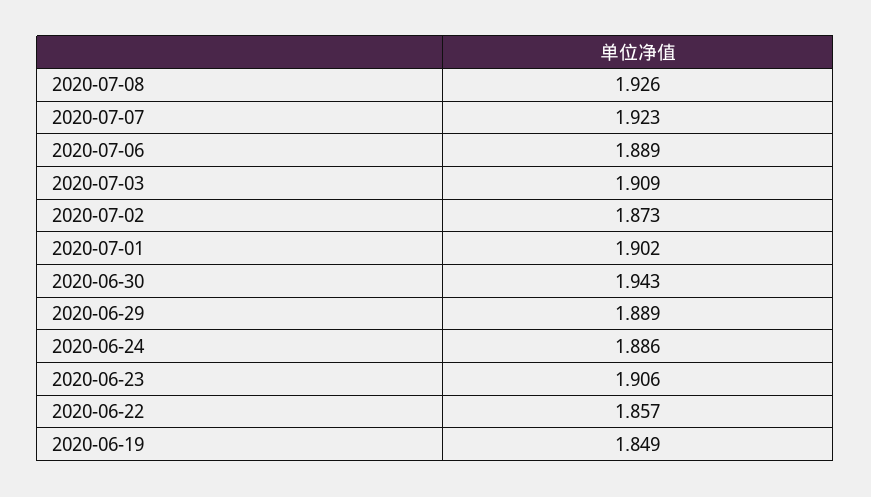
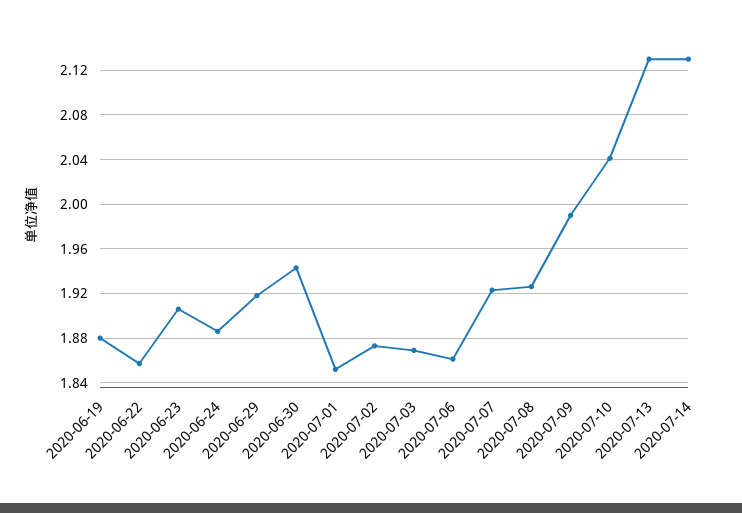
2020-07-06: 1.889 -> 1.86
2020-07-03: 1.909 -> 1.87
2020-07-01: 1.902 -> 1.85
2020-06-29: 1.889 -> 1.92
2020-06-19: 1.849 -> 1.88
2020-07-09: none -> 1.99
2020-07-10: none -> 2.04
2020-07-13: none -> 2.13
2020-07-14: none -> 2.13

